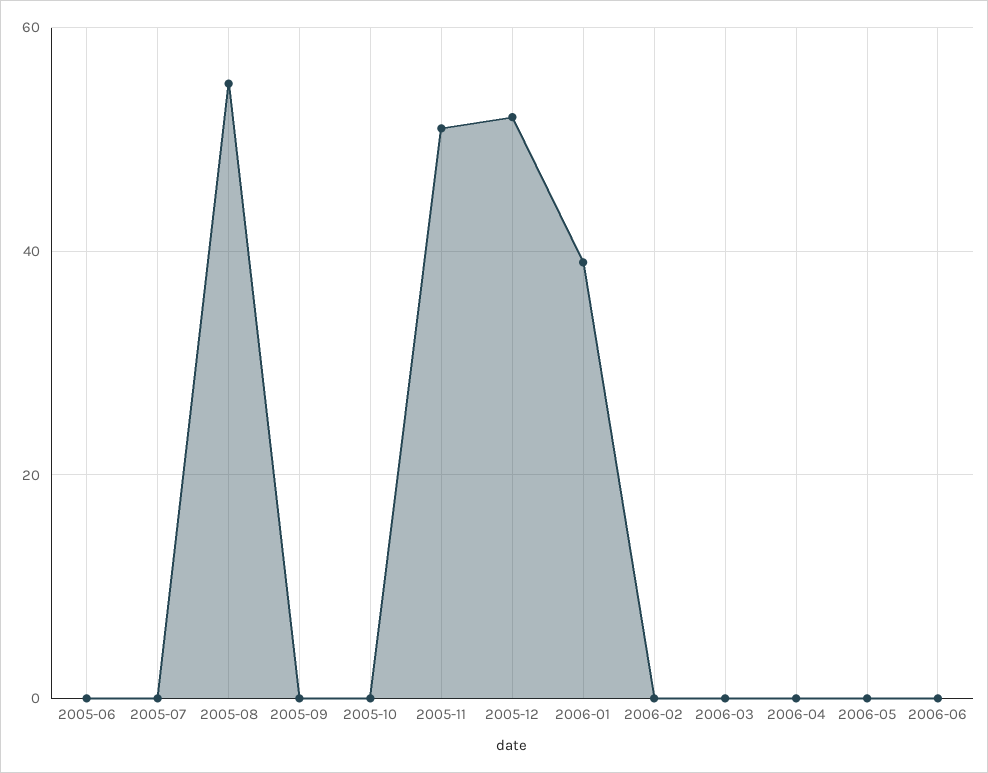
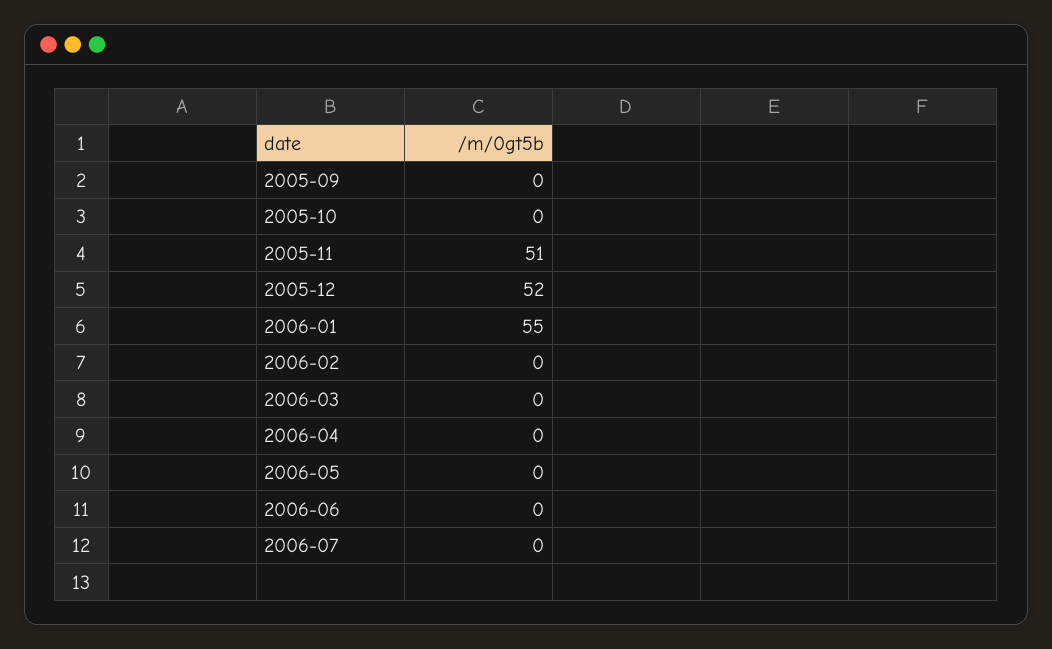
2005-06: 0 -> none
2005-07: 0 -> none
2005-08: 55 -> none
2006-01: 40 -> 55
2006-07: none -> 0

